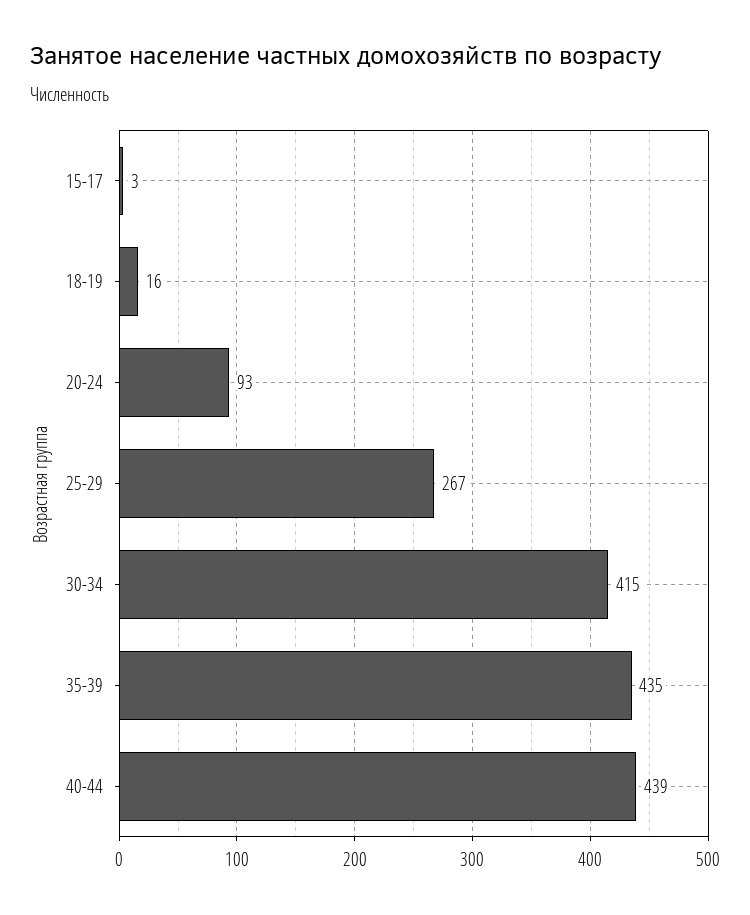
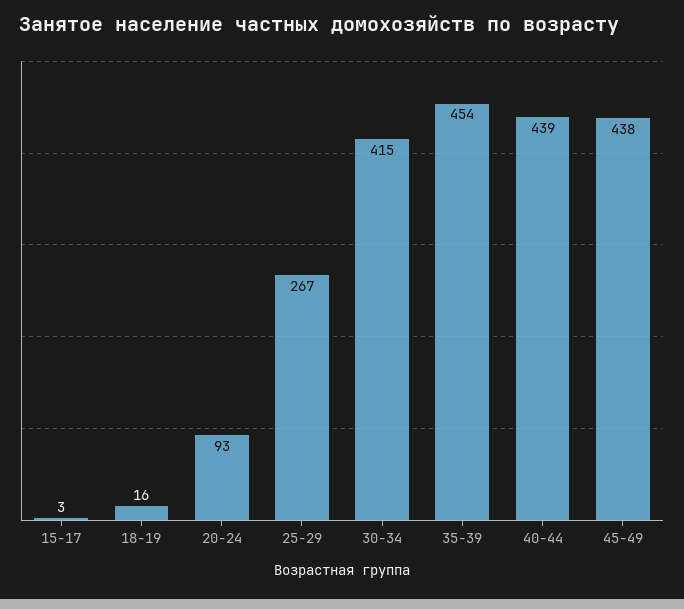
35-39: 435 -> 454
45-49: none -> 438

